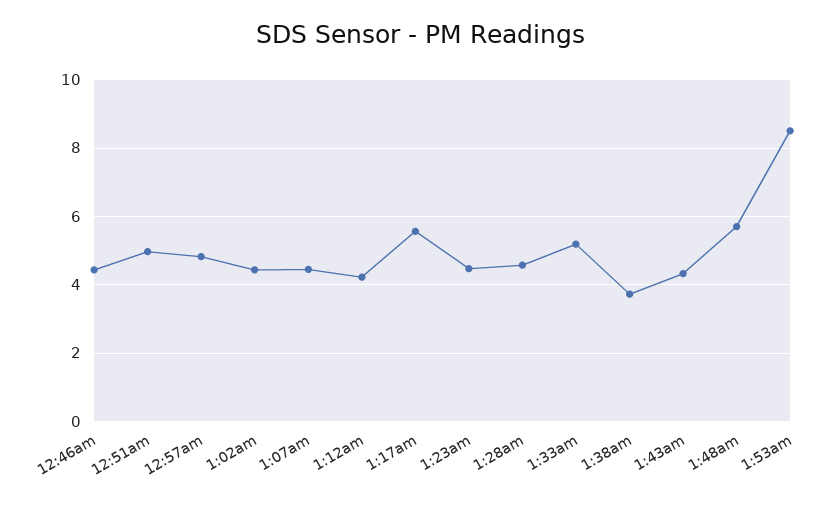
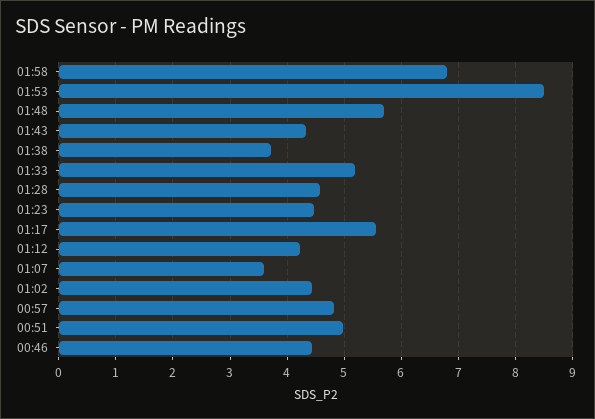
1:07am: 4.4 -> 3.6
01:58: none -> 6.8

